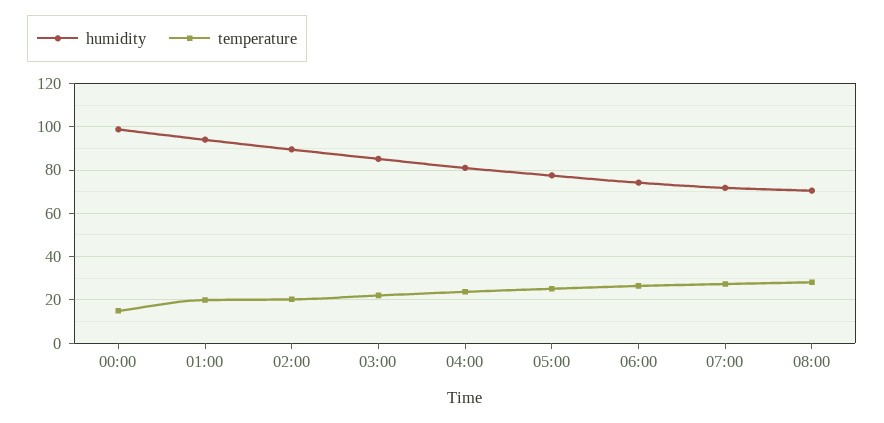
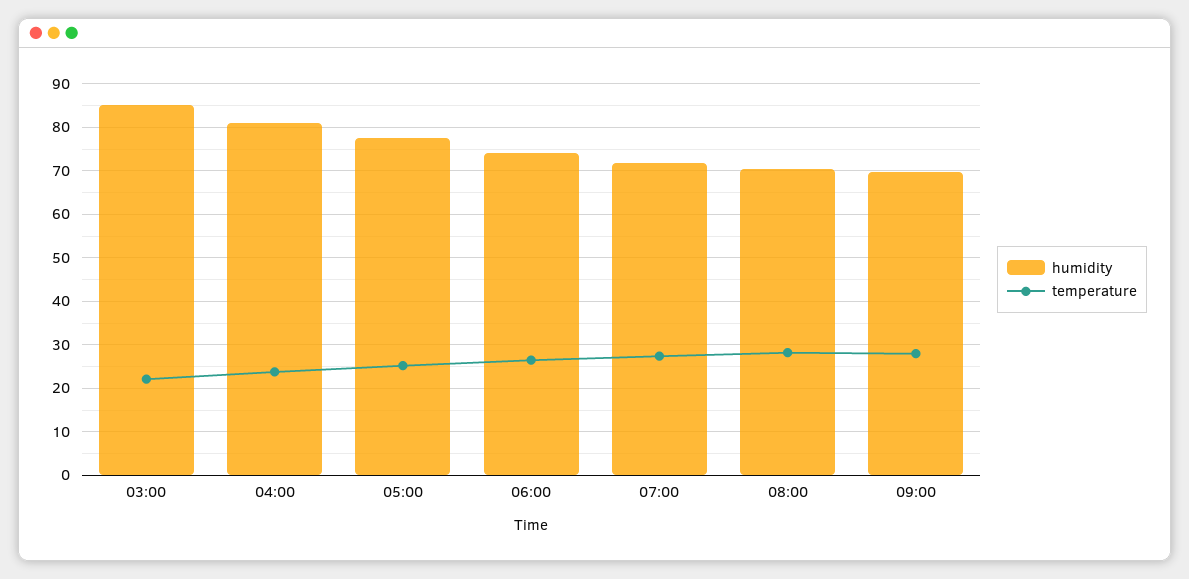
humidity, 00:00: 100 -> none
temperature, 00:00: 15 -> none
humidity, 01:00: 95 -> none
temperature, 01:00: 20 -> none
humidity, 02:00: 90 -> none
temperature, 02:00: 20 -> none
humidity, 09:00: none -> 70
temperature, 09:00: none -> 28

